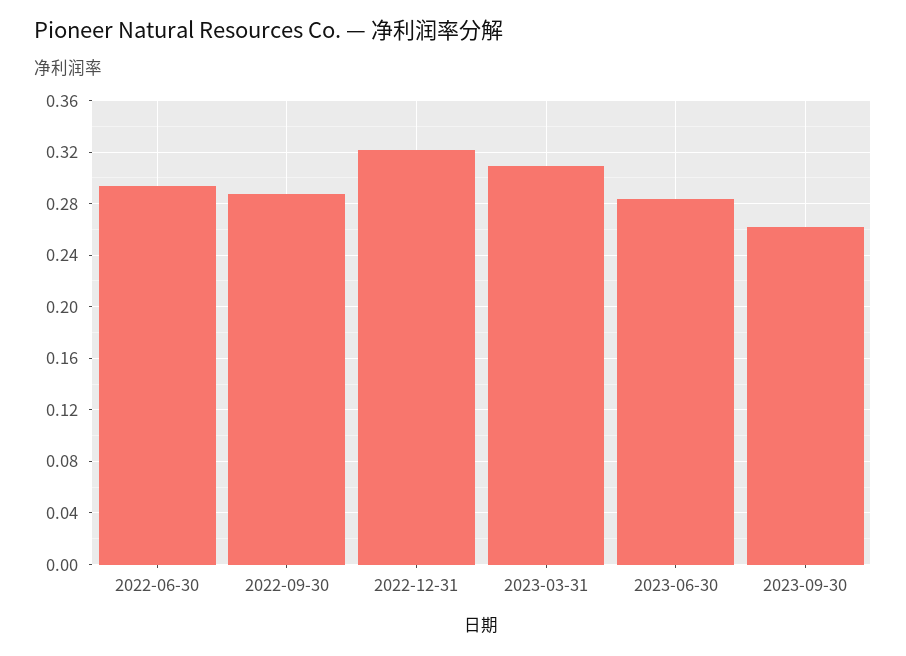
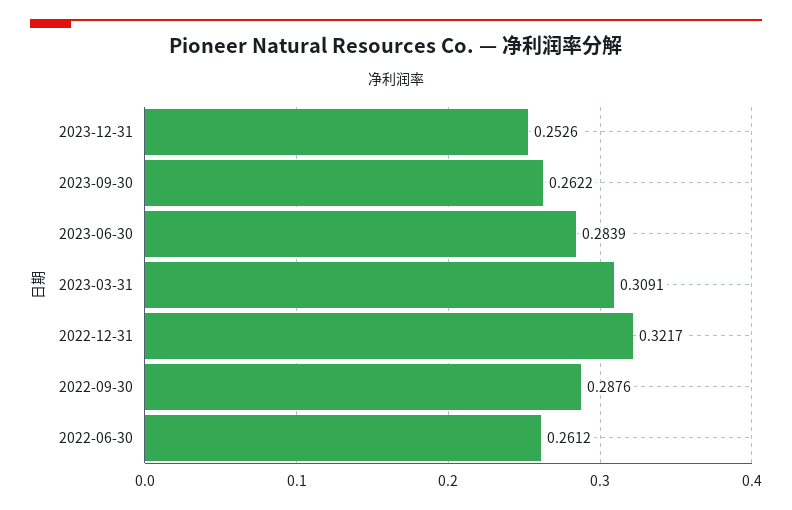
2022-06-30: 0.295 -> 0.2612
2023-12-31: none -> 0.2526

